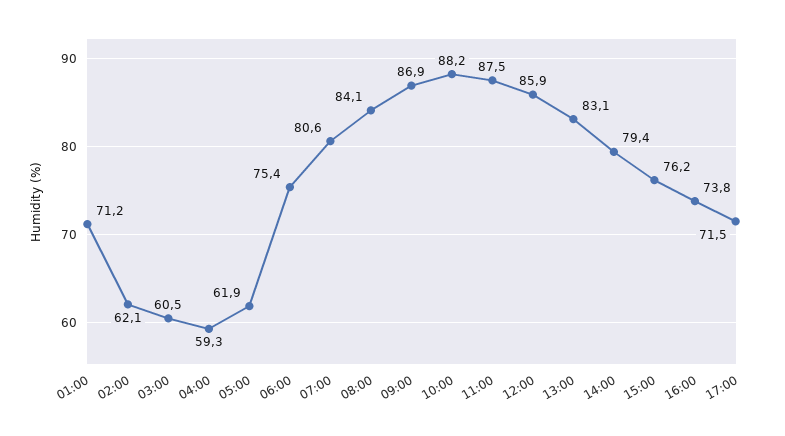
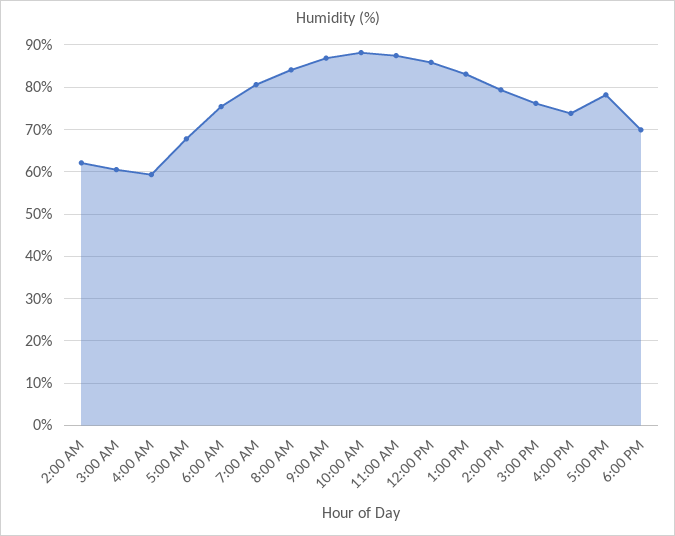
01:00: 71.2 -> none
05:00: 61.9 -> 68
17:00: 71.5 -> 78
6:00 PM: none -> 70

